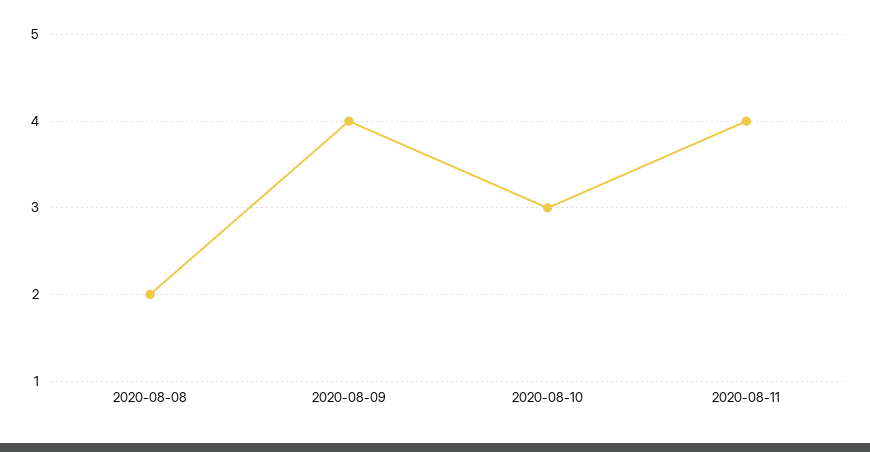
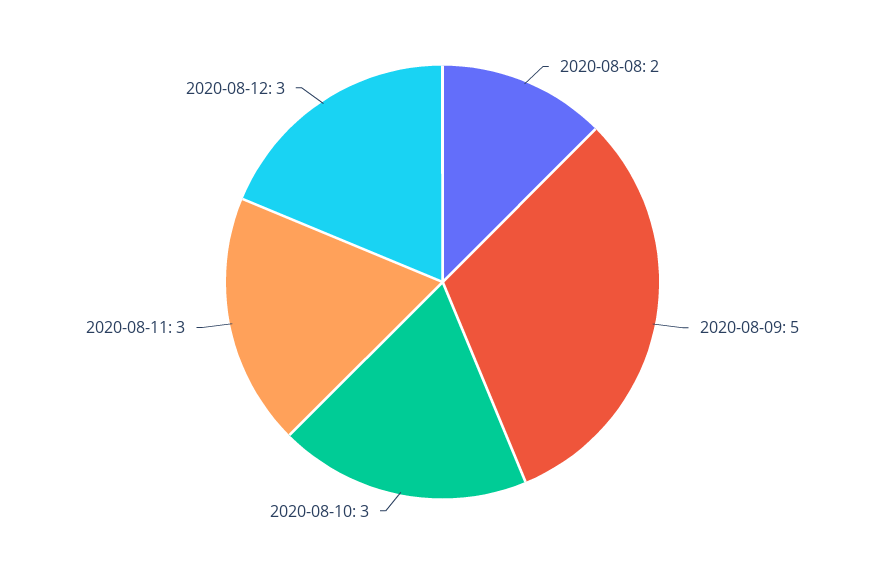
2020-08-09: 4 -> 5
2020-08-11: 4 -> 3
2020-08-12: none -> 3

